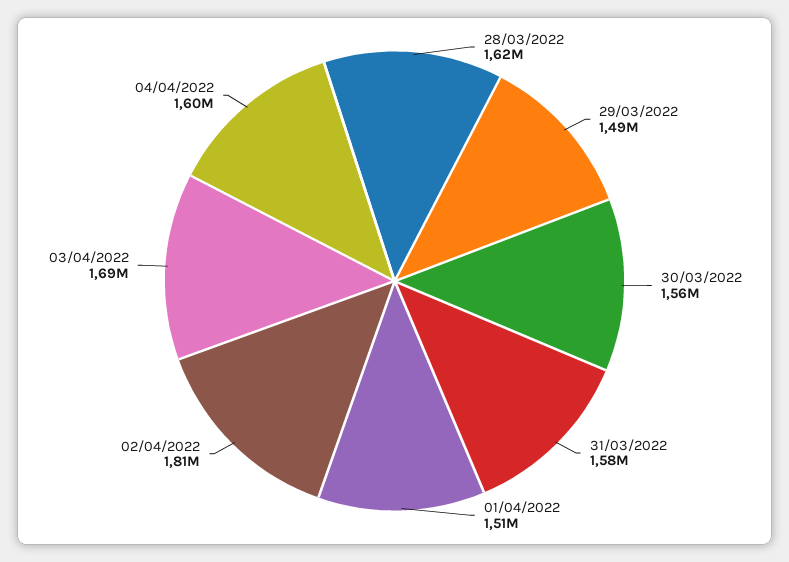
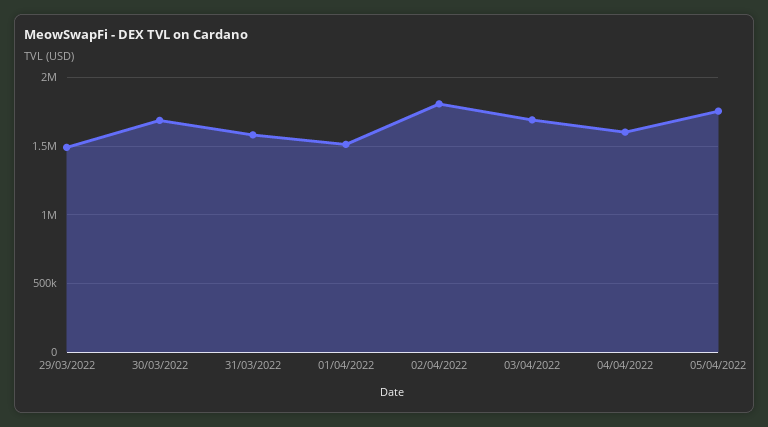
28/03/2022: 1620000 -> none
30/03/2022: 1560000 -> 1700000
05/04/2022: none -> 1750000

